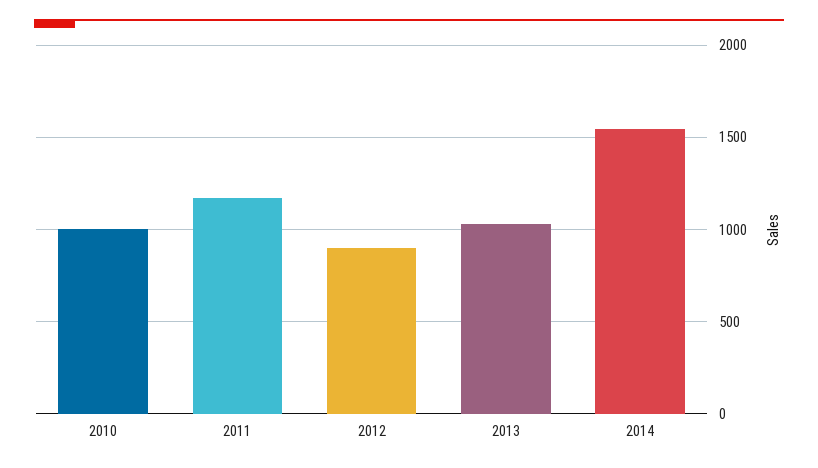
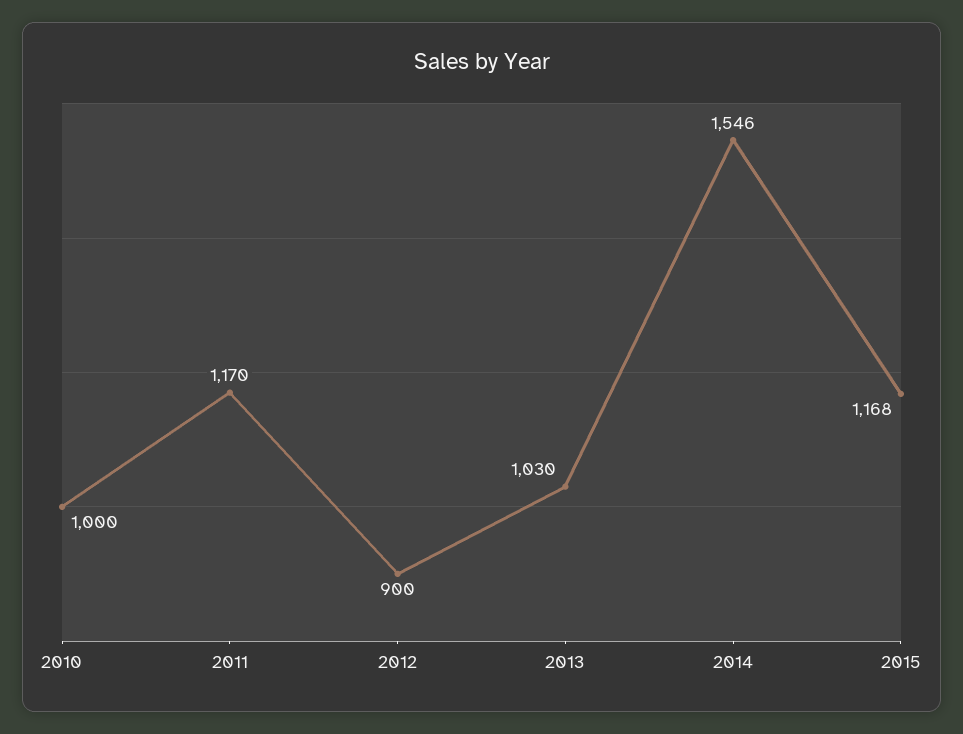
2015: none -> 1168

